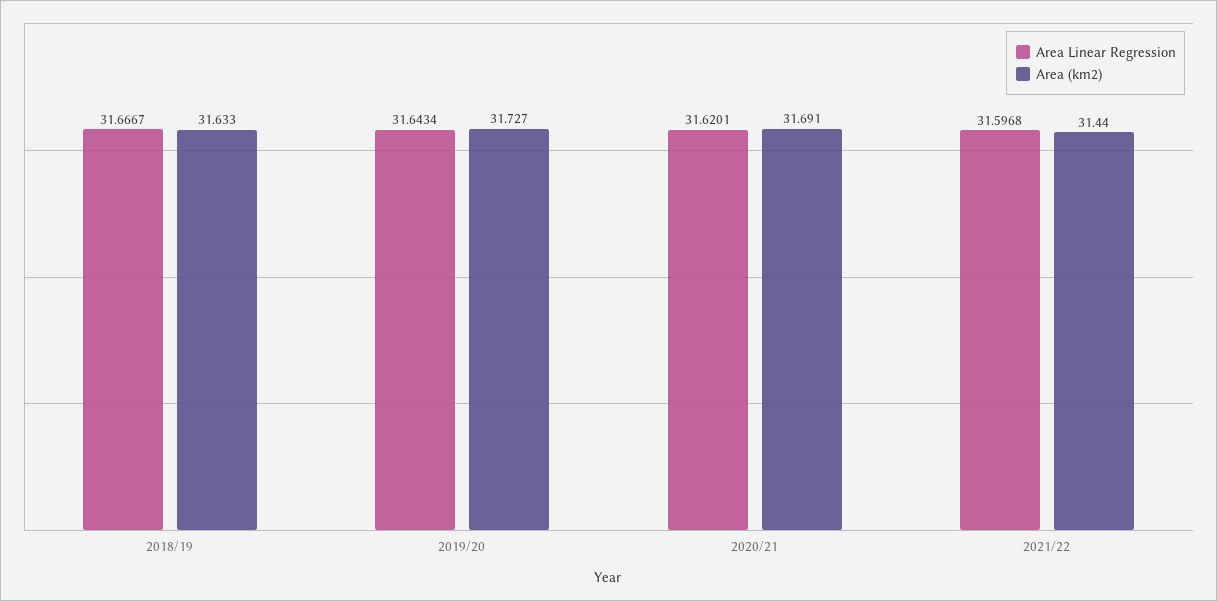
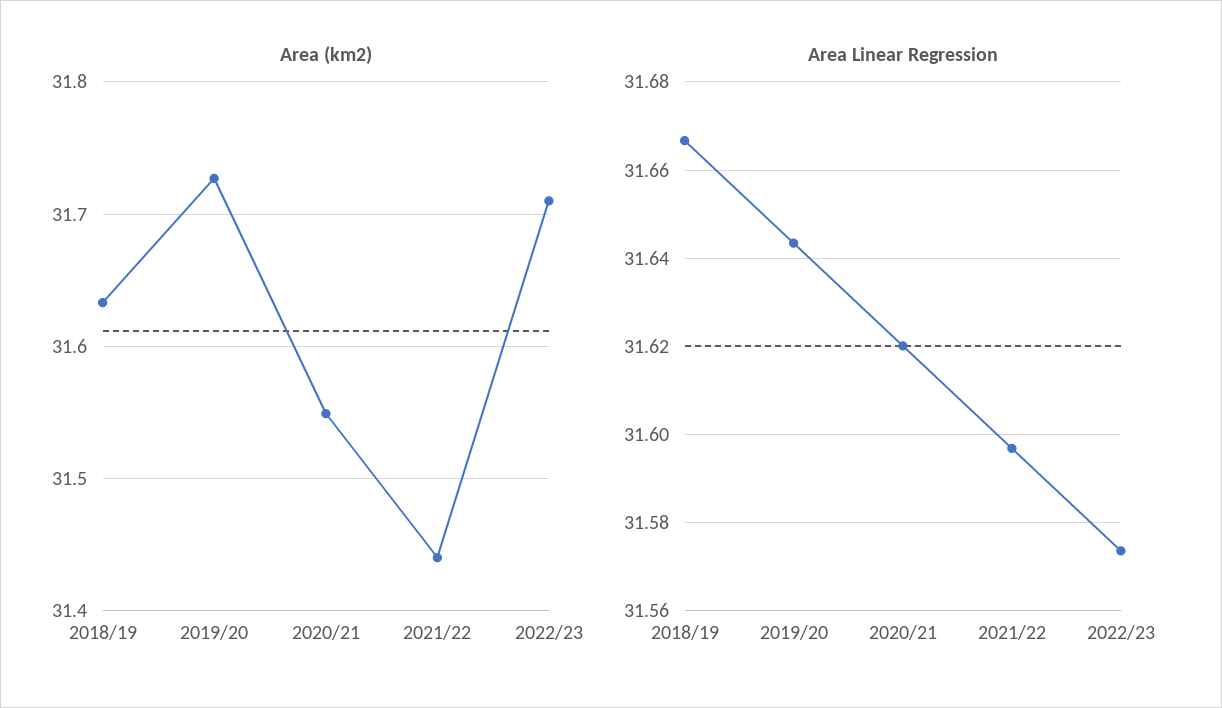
Area (km2), 2020/21: 31.691 -> 31.55
Area (km2), 2022/23: none -> 31.71
Area Linear Regression, 2022/23: none -> 31.574

